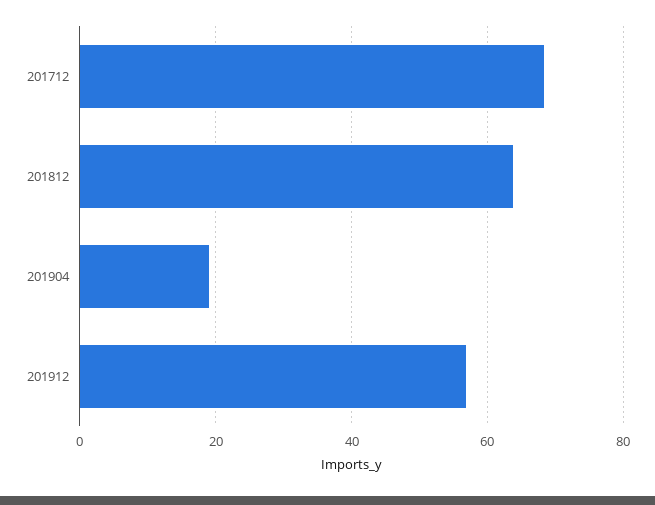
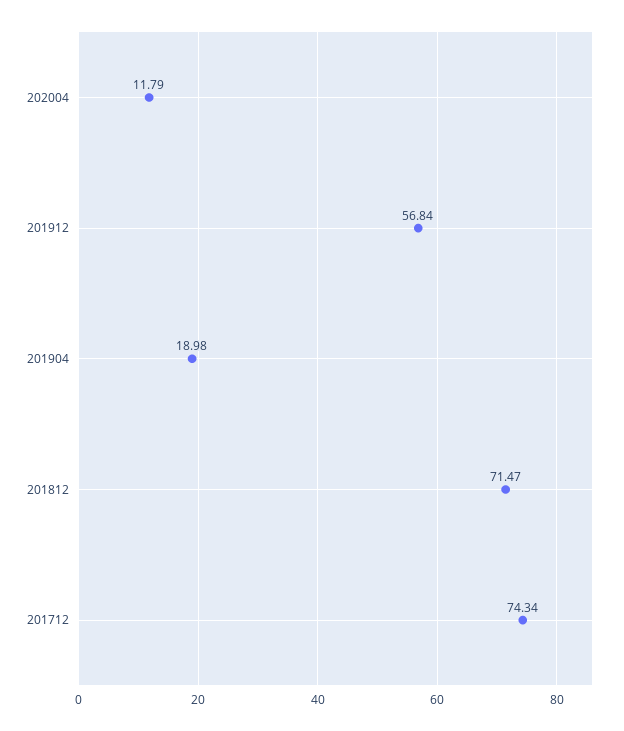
201712: 68 -> 74.34
201812: 64 -> 71.47
202004: none -> 11.79

